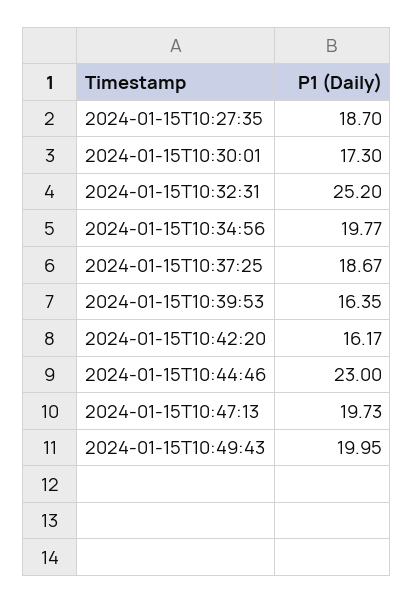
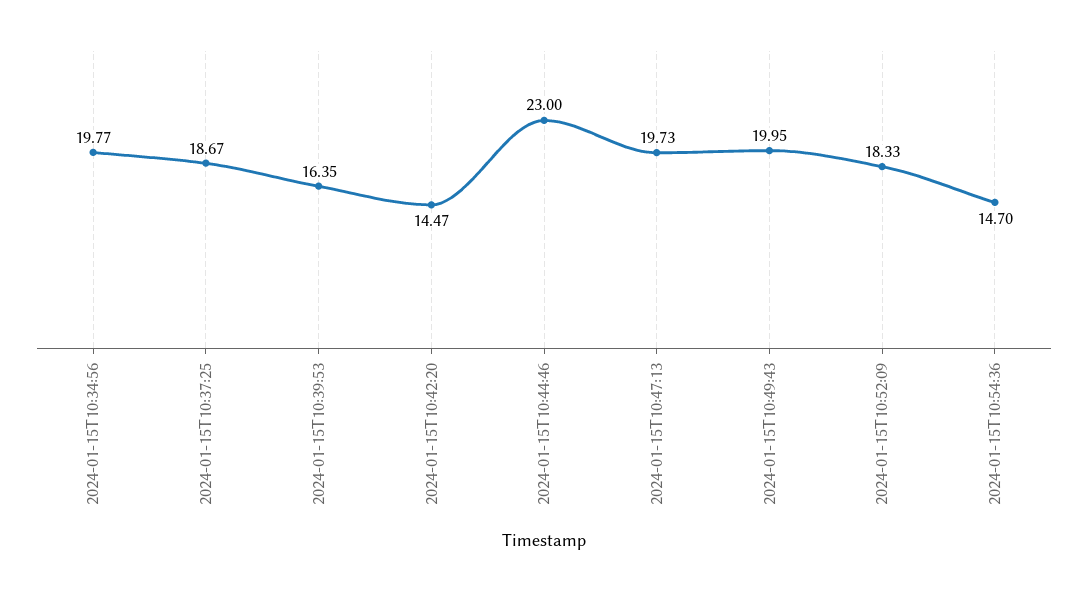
2024-01-15T10:27:35: 18.7 -> none
2024-01-15T10:30:01: 17.3 -> none
2024-01-15T10:32:31: 25.2 -> none
2024-01-15T10:42:20: 16.17 -> 14.47
2024-01-15T10:52:09: none -> 18.33
2024-01-15T10:54:36: none -> 14.7

